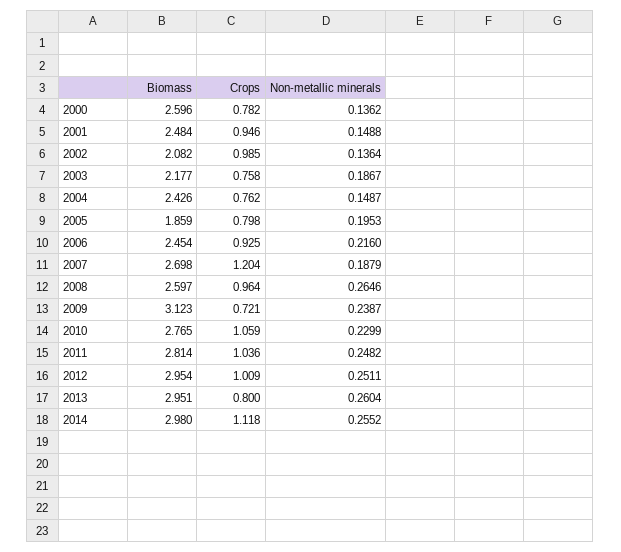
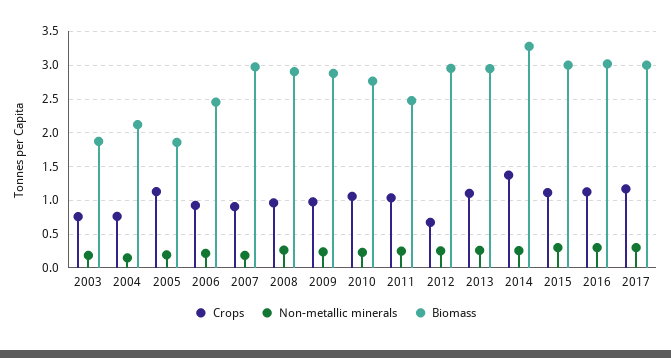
Biomass, 2000: 2.596 -> none
Crops, 2000: 0.782 -> none
Non-metallic minerals, 2000: 0.1362 -> none
Biomass, 2001: 2.484 -> none
Crops, 2001: 0.946 -> none
Non-metallic minerals, 2001: 0.1488 -> none
Biomass, 2002: 2.082 -> none
Crops, 2002: 0.985 -> none
Non-metallic minerals, 2002: 0.1364 -> none
Biomass, 2003: 2.177 -> 1.9
Biomass, 2004: 2.426 -> 2.1
Crops, 2005: 0.798 -> 1.1
Biomass, 2007: 2.698 -> 3
Crops, 2007: 1.204 -> 0.9
Biomass, 2008: 2.597 -> 2.9
Biomass, 2009: 3.123 -> 2.9
Crops, 2009: 0.721 -> 1
Biomass, 2011: 2.814 -> 2.5
Crops, 2012: 1.009 -> 0.7
Crops, 2013: 0.8 -> 1.1
Biomass, 2014: 2.98 -> 3.3
Crops, 2014: 1.118 -> 1.4
Crops, 2015: none -> 1.1
Non-metallic minerals, 2015: none -> 0.3
Biomass, 2015: none -> 3
Crops, 2016: none -> 1.1
Non-metallic minerals, 2016: none -> 0.3
Biomass, 2016: none -> 3
Crops, 2017: none -> 1.2
Non-metallic minerals, 2017: none -> 0.3
Biomass, 2017: none -> 3

